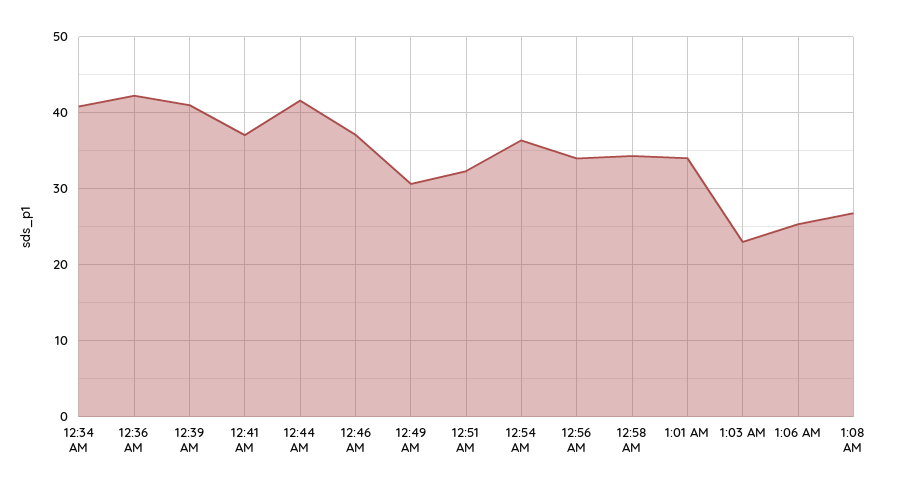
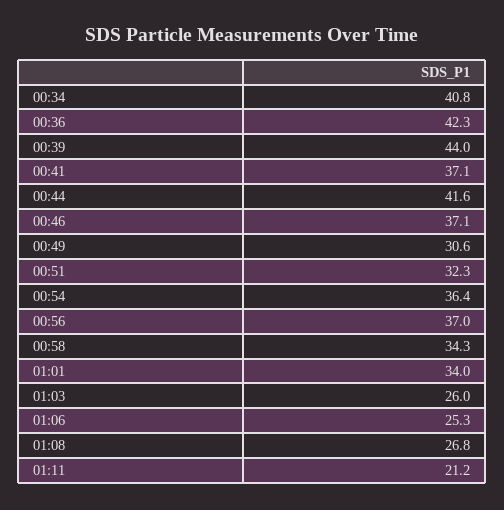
12:39 AM: 41 -> 44
12:56 AM: 34 -> 37
1:03 AM: 23 -> 26
01:11: none -> 21.2

